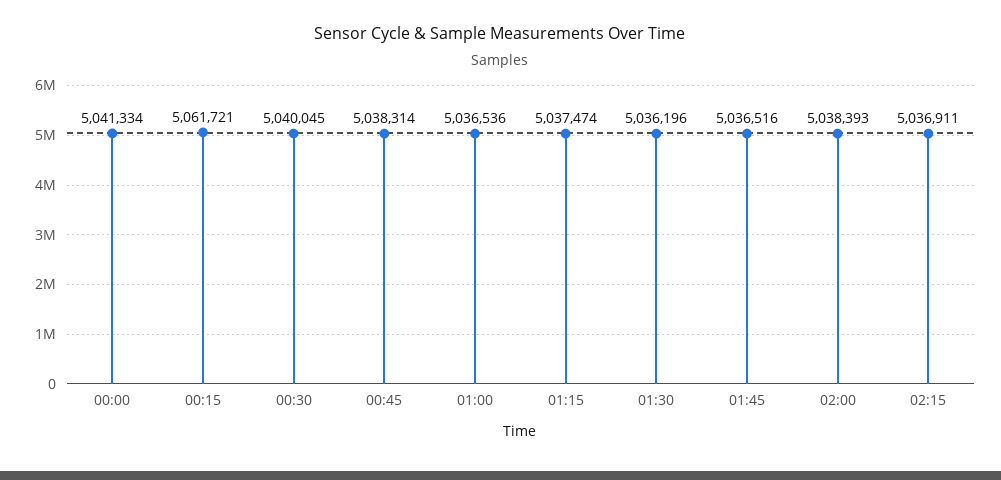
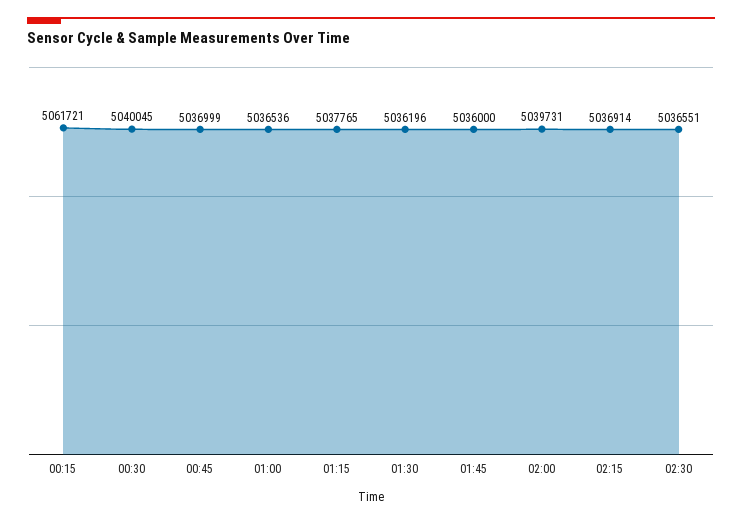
00:00: 5041334 -> none
00:45: 5038314 -> 5036999
01:15: 5037474 -> 5037765
01:45: 5036516 -> 5036000
02:00: 5038393 -> 5039731
02:15: 5036911 -> 5036914
02:30: none -> 5036551

